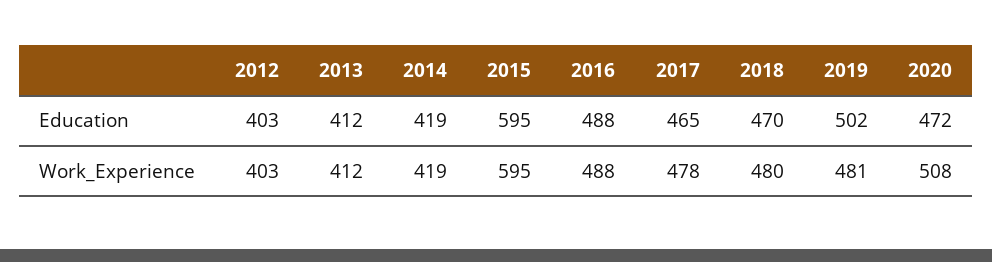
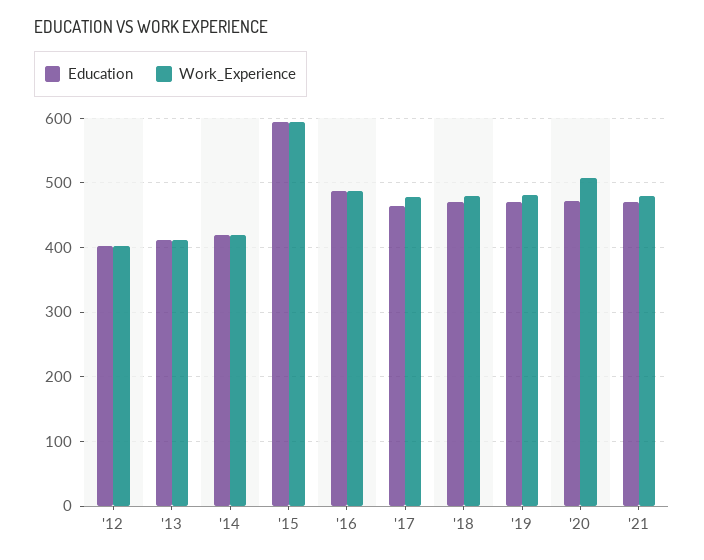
Education, 2019: 502 -> 470
Education, '21: none -> 470
Work_Experience, '21: none -> 480

